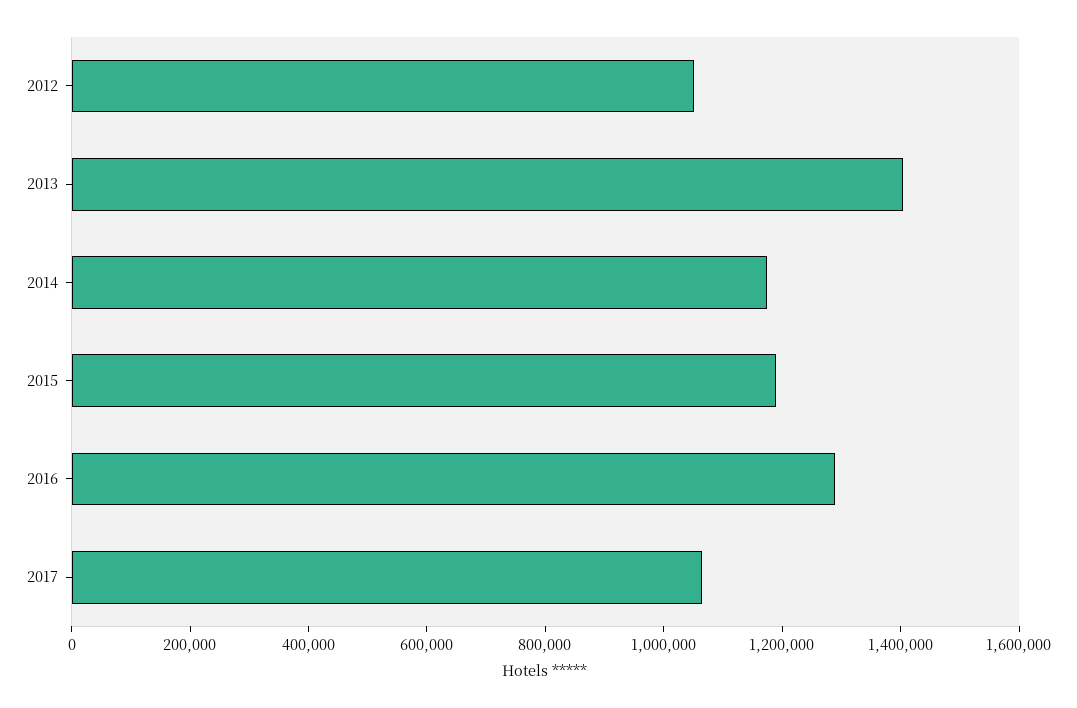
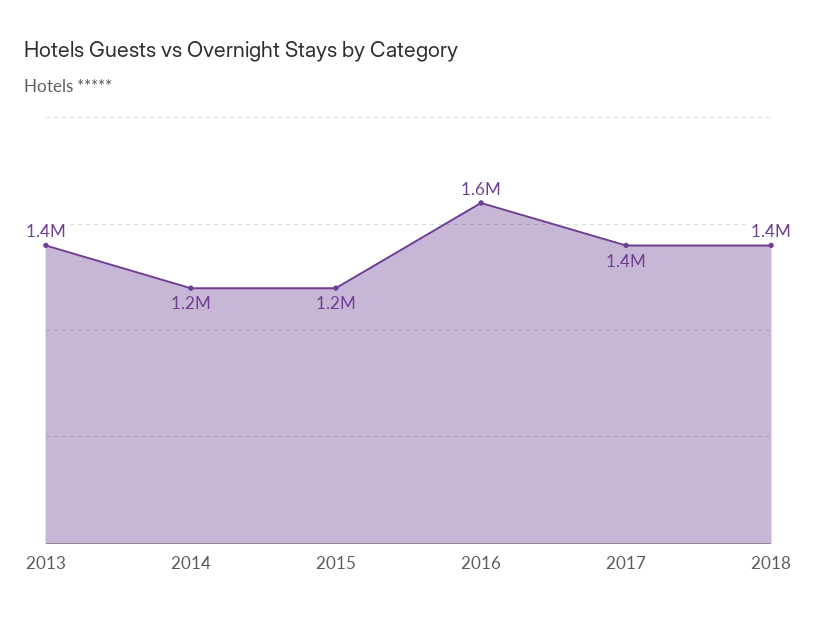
2012: 1050000 -> none
2016: 1300000 -> 1600000
2017: 1050000 -> 1400000
2018: none -> 1400000

